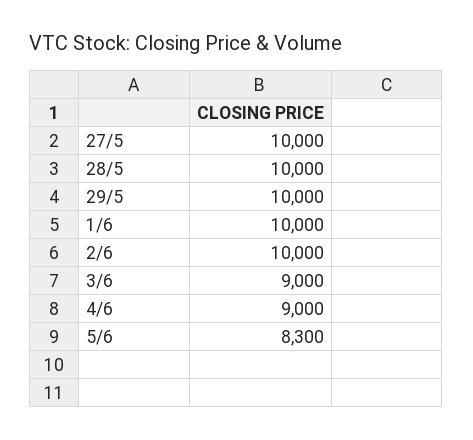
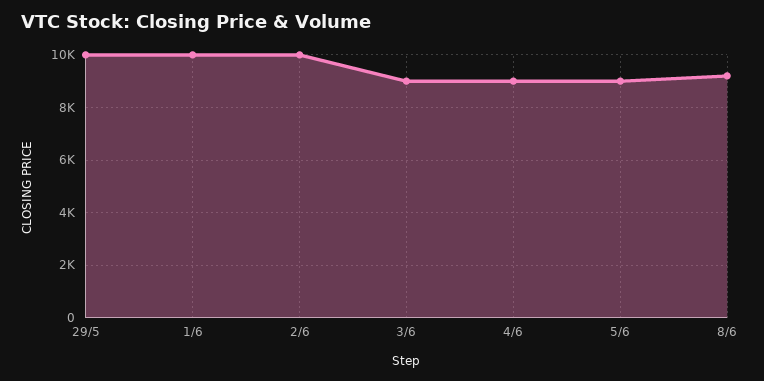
27/5: 10000 -> none
28/5: 10000 -> none
5/6: 8300 -> 9000
8/6: none -> 9250

